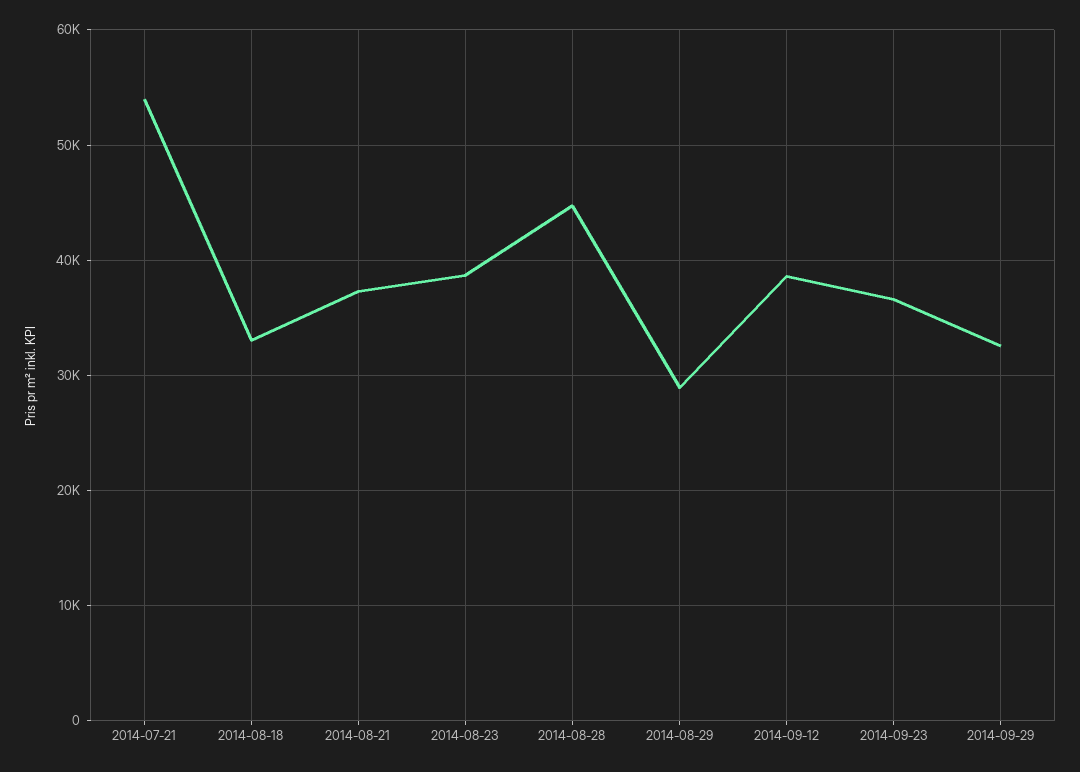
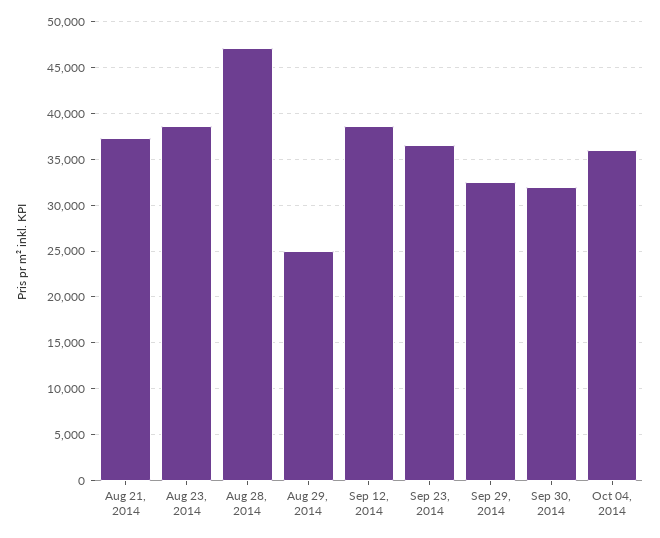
2014-07-21: 54000 -> none
2014-08-18: 33000 -> none
2014-08-28: 45000 -> 47000
2014-08-29: 29000 -> 25000
Sep 30, 2014: none -> 32000
Oct 04, 2014: none -> 36000

